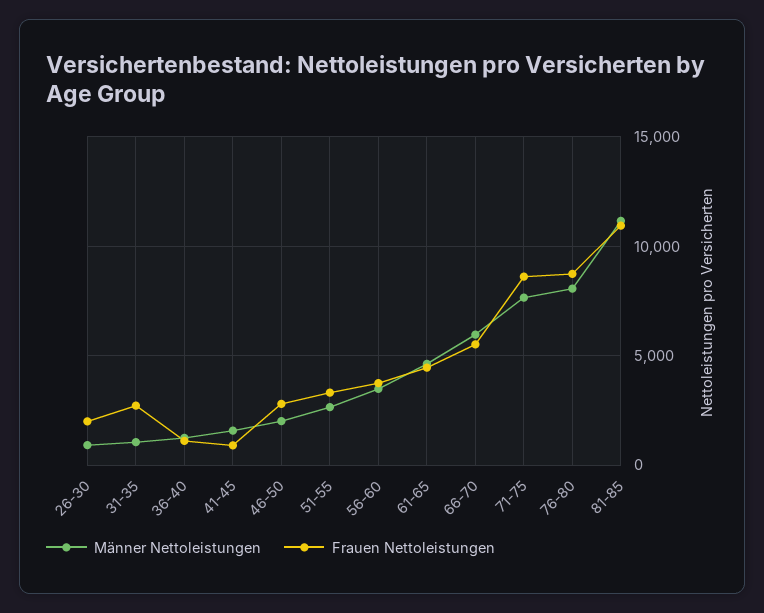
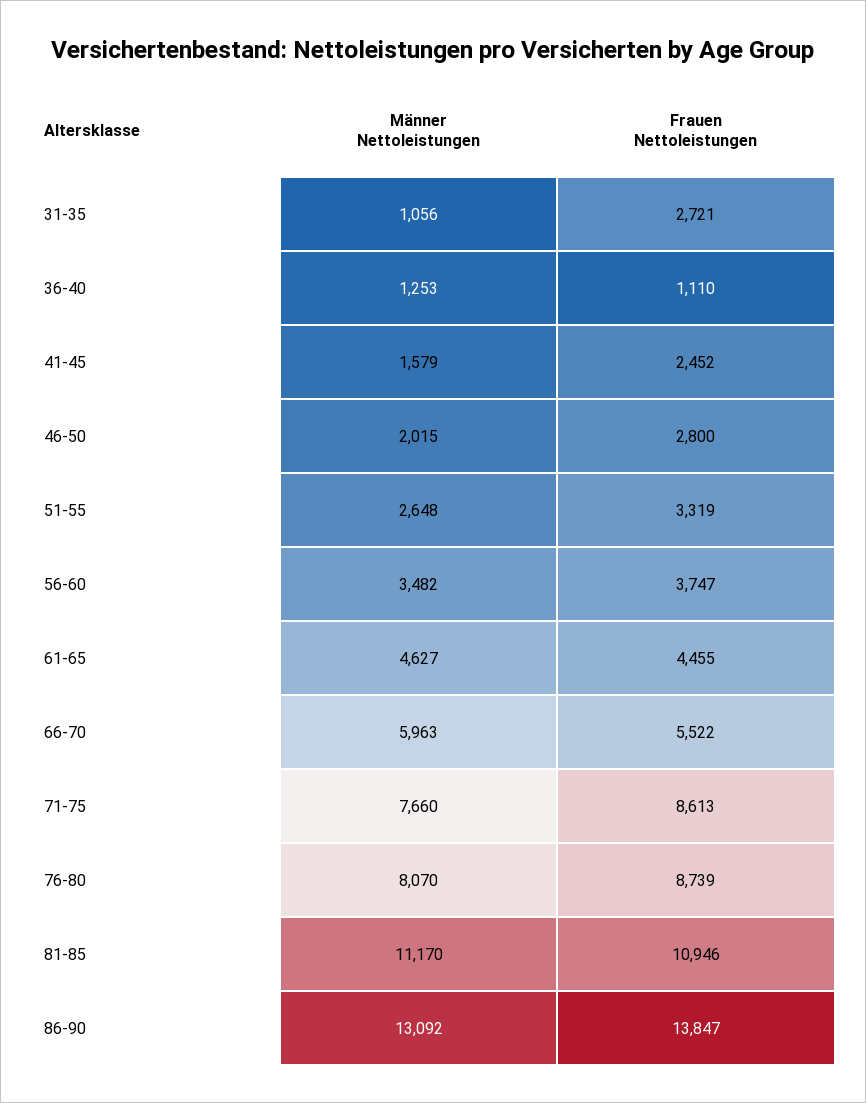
Männer Nettoleistungen, 26-30: 1000 -> none
Frauen Nettoleistungen, 26-30: 2000 -> none
Frauen Nettoleistungen, 41-45: 1000 -> 2452
Männer Nettoleistungen, 86-90: none -> 13092
Frauen Nettoleistungen, 86-90: none -> 13847

